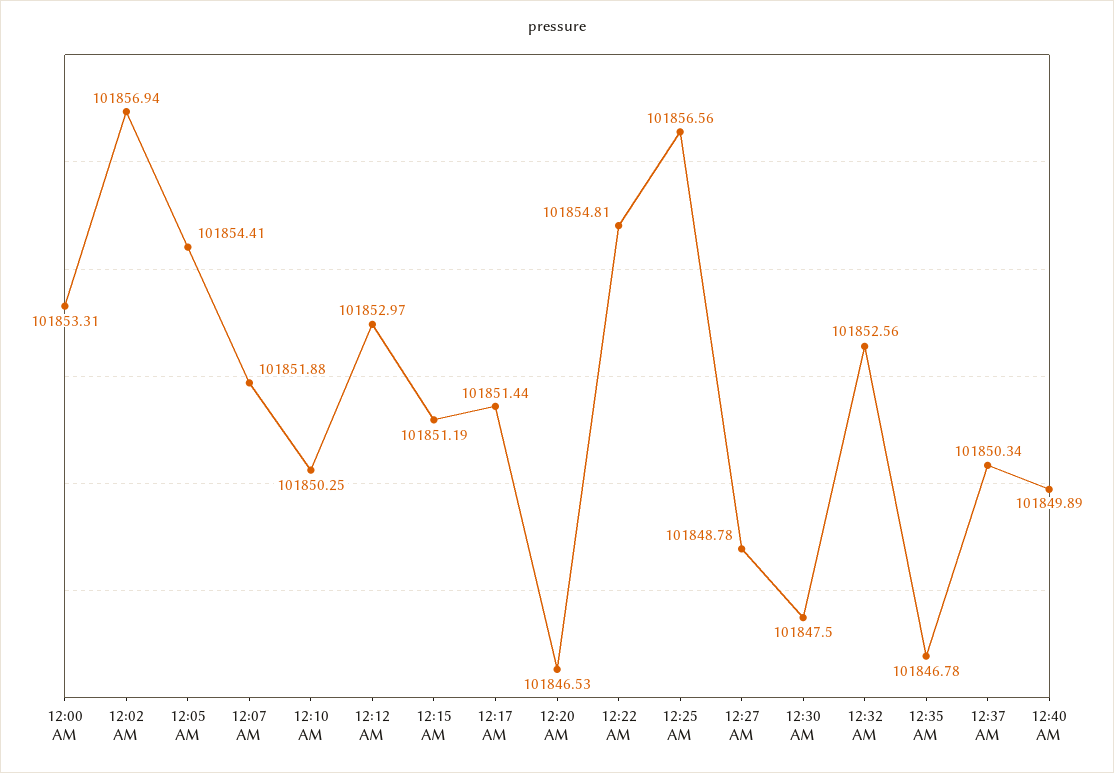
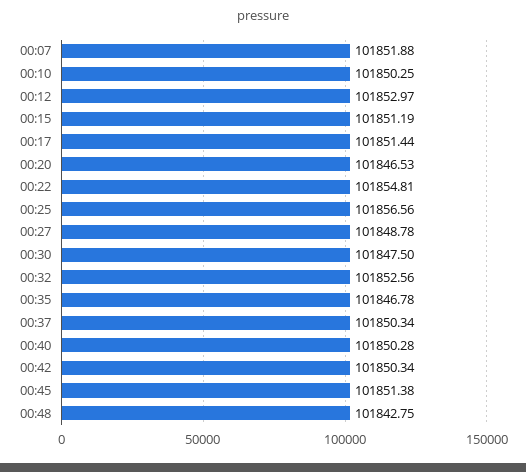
12:00 AM: 101853.31 -> none
12:02 AM: 101856.94 -> none
12:05 AM: 101854.41 -> none
12:40 AM: 101849.89 -> 101850.28
00:42: none -> 101850.34
00:45: none -> 101851.38
00:48: none -> 101842.75

